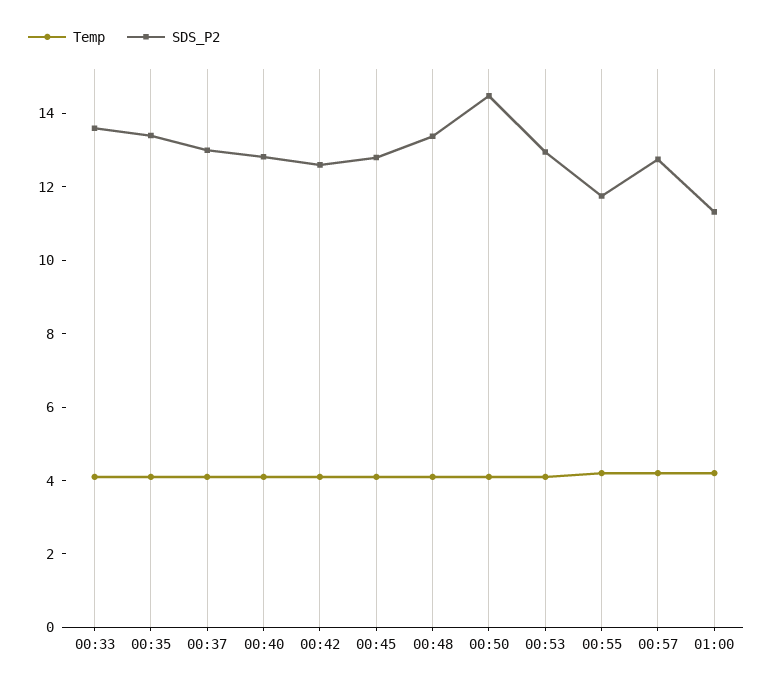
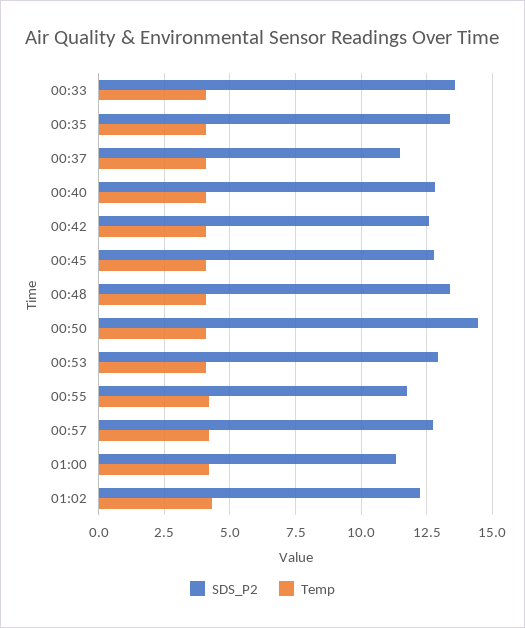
SDS_P2, 00:37: 13 -> 11.5
SDS_P2, 01:02: none -> 12.25
Temp, 01:02: none -> 4.25

